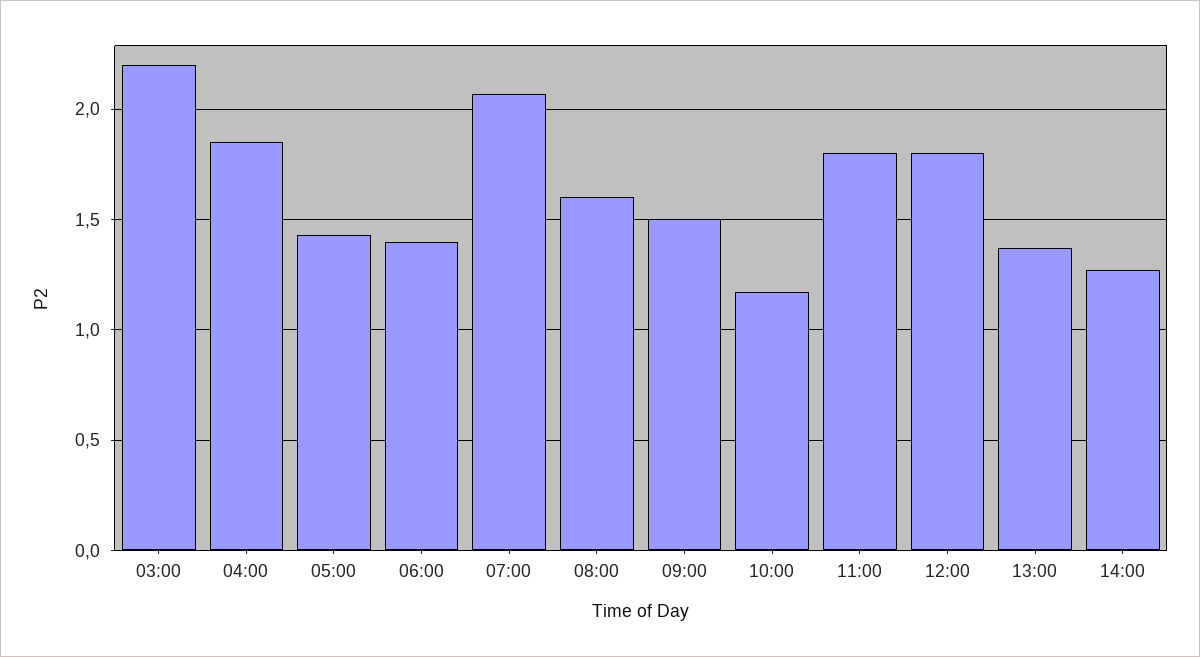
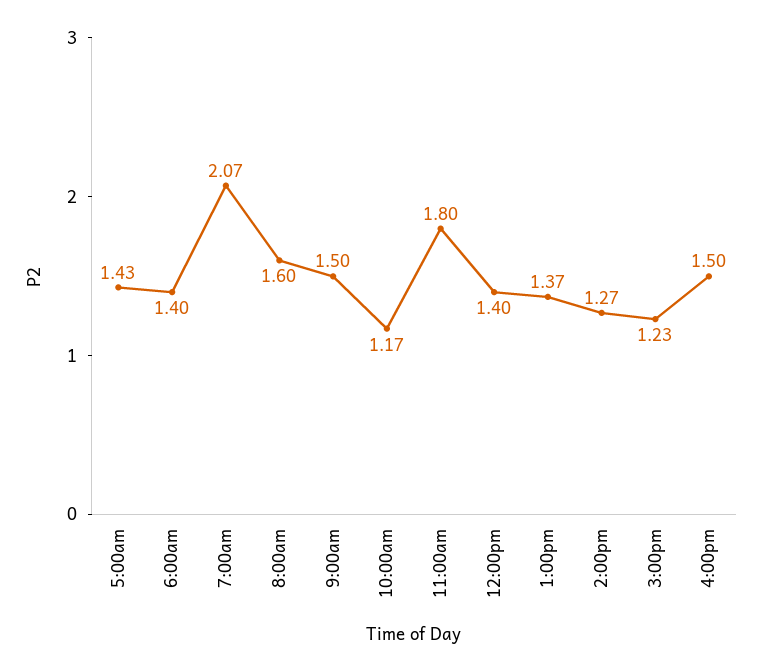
03:00: 2.2 -> none
04:00: 1.85 -> none
12:00: 1.8 -> 1.4
3:00pm: none -> 1.23
4:00pm: none -> 1.5

